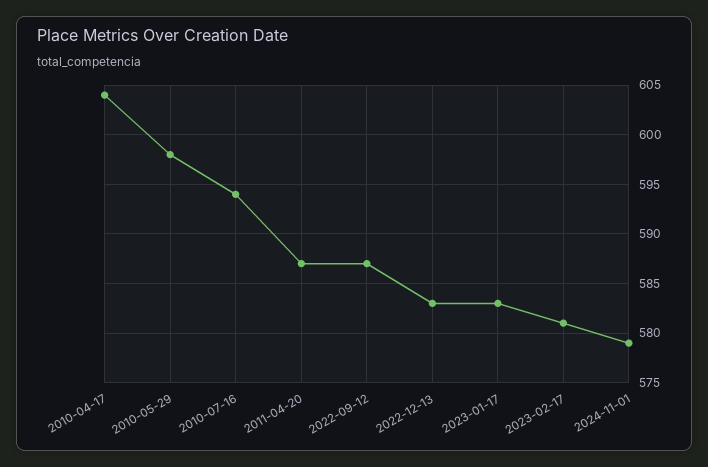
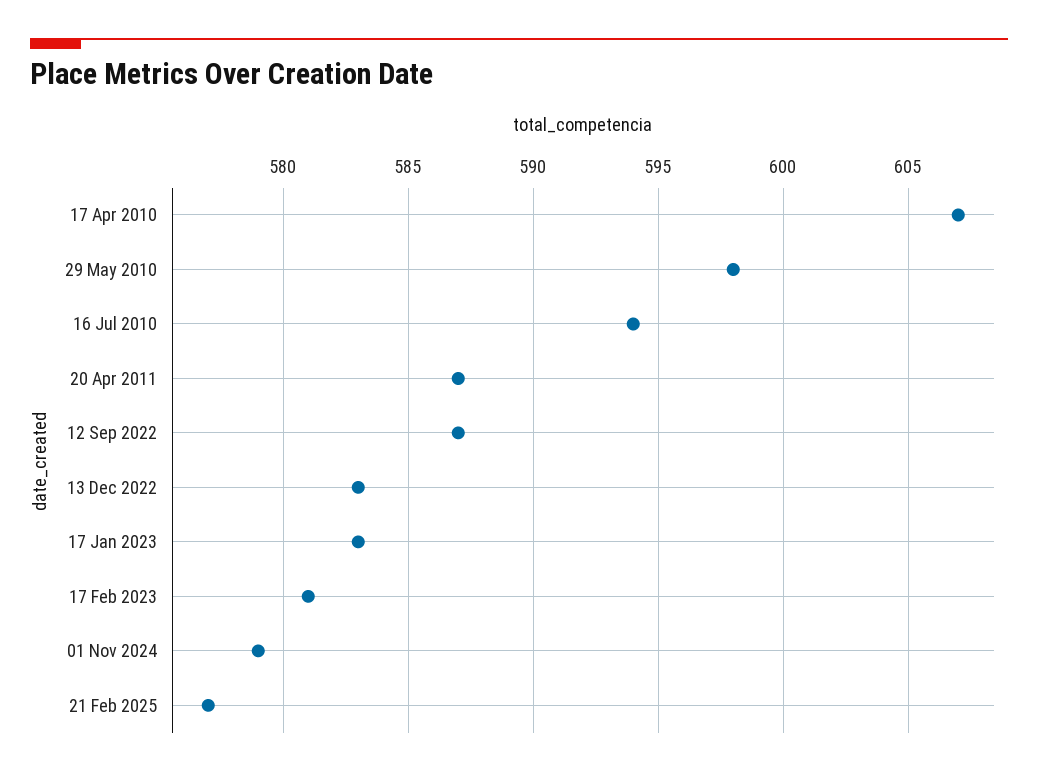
2010-04-17: 604 -> 607
21 Feb 2025: none -> 577

